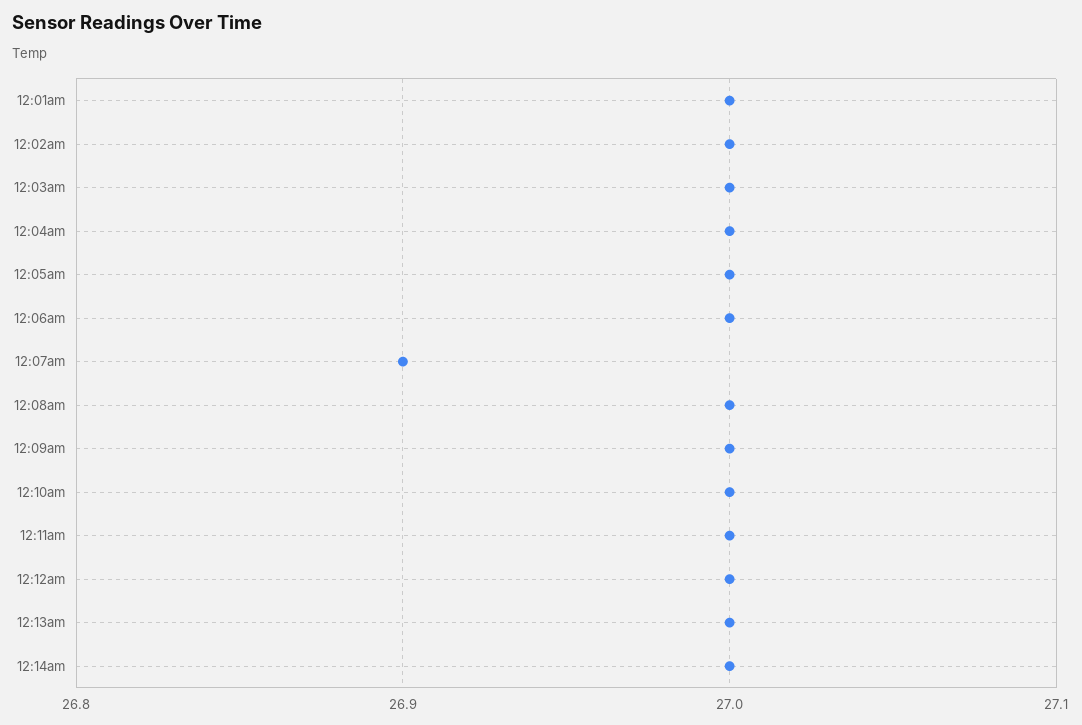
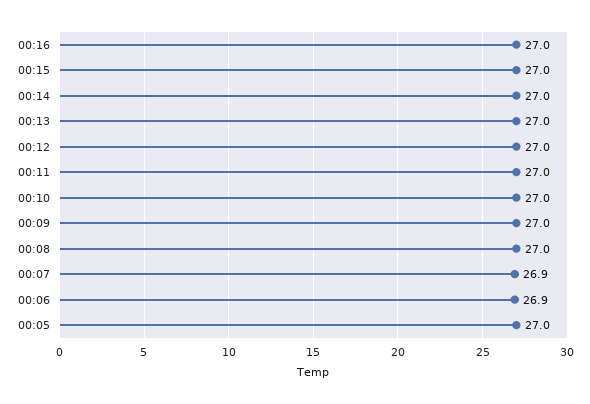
12:01am: 27 -> none
12:02am: 27 -> none
12:03am: 27 -> none
12:04am: 27 -> none
12:06am: 27 -> 26.9
00:16: none -> 27
00:15: none -> 27

